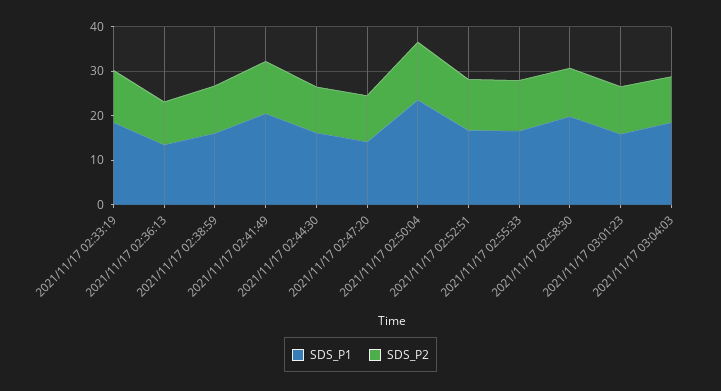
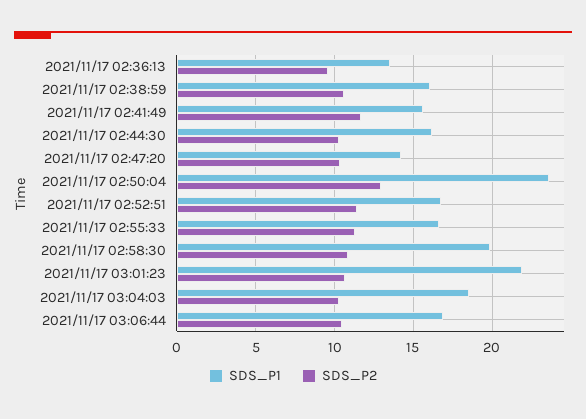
SDS_P1, 2021/11/17 02:33:19: 18 -> none
SDS_P2, 2021/11/17 02:33:19: 12 -> none
SDS_P1, 2021/11/17 02:41:49: 20 -> 15.5
SDS_P1, 2021/11/17 03:01:23: 16 -> 22
SDS_P1, 2021/11/17 03:06:44: none -> 17
SDS_P2, 2021/11/17 03:06:44: none -> 10.5

